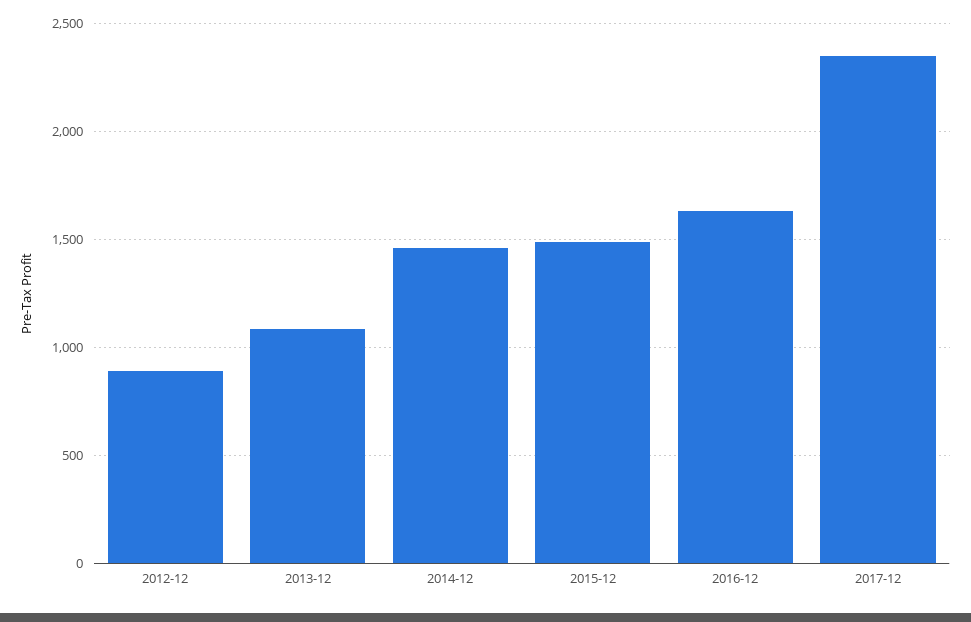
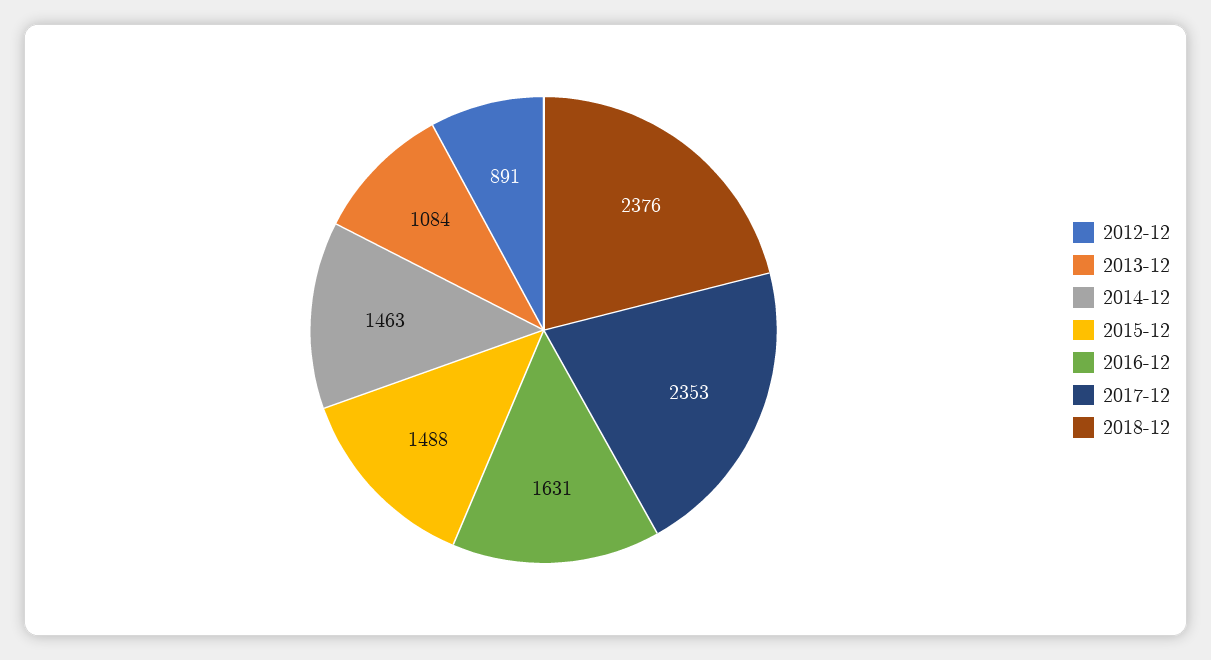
2018-12: none -> 2376

